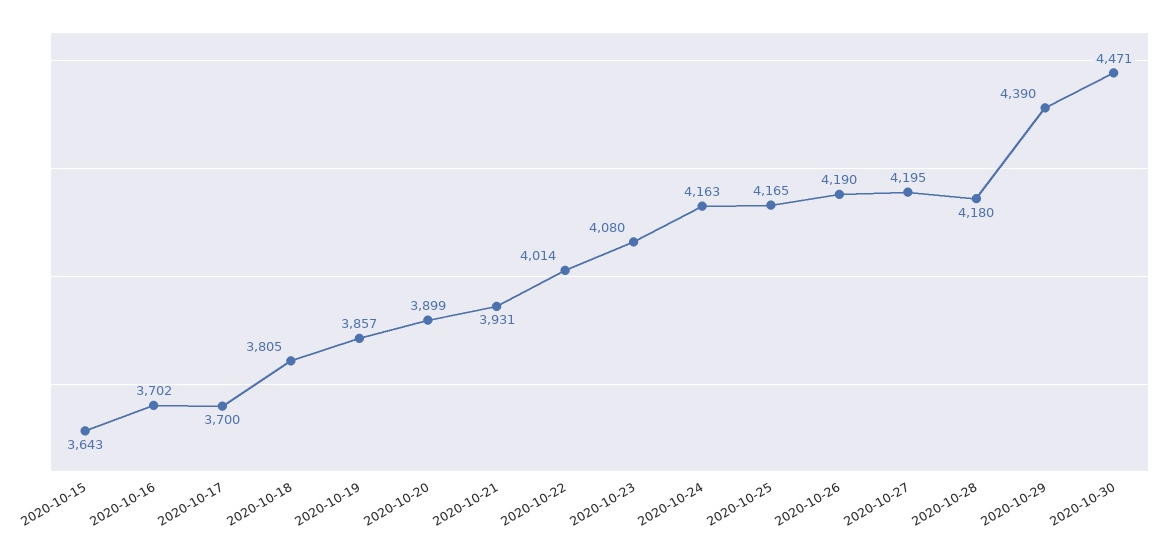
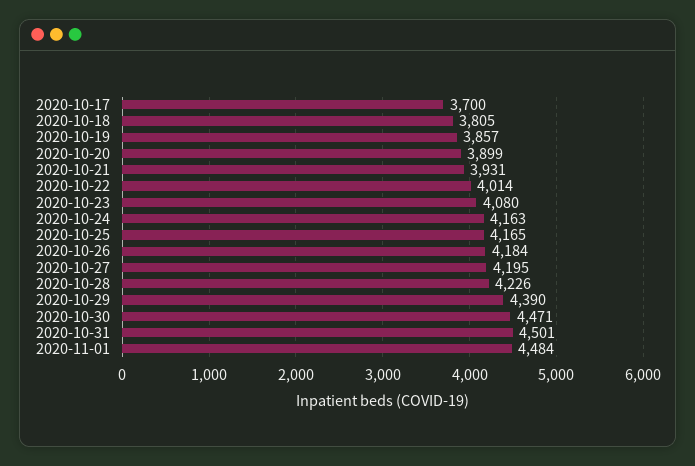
2020-10-15: 3643 -> none
2020-10-16: 3702 -> none
2020-10-26: 4190 -> 4184
2020-10-28: 4180 -> 4226
2020-10-31: none -> 4501
2020-11-01: none -> 4484

